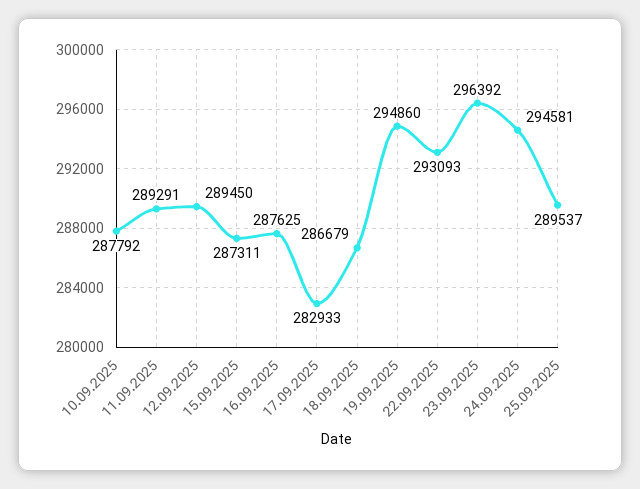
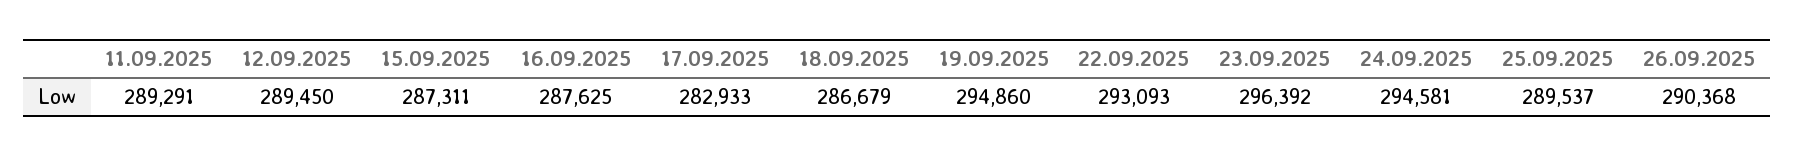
10.09.2025: 287792 -> none
26.09.2025: none -> 290368

